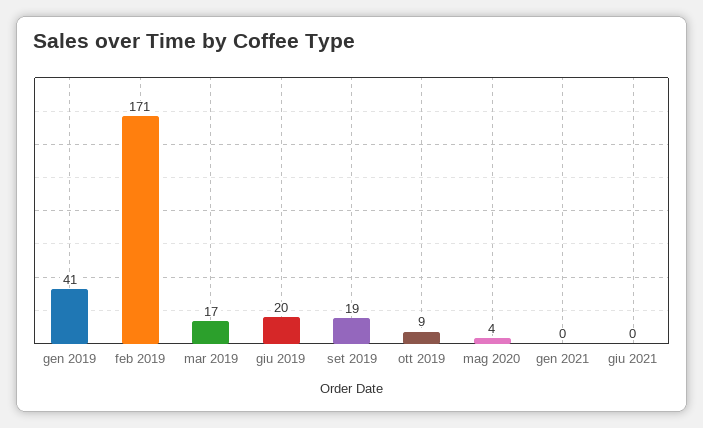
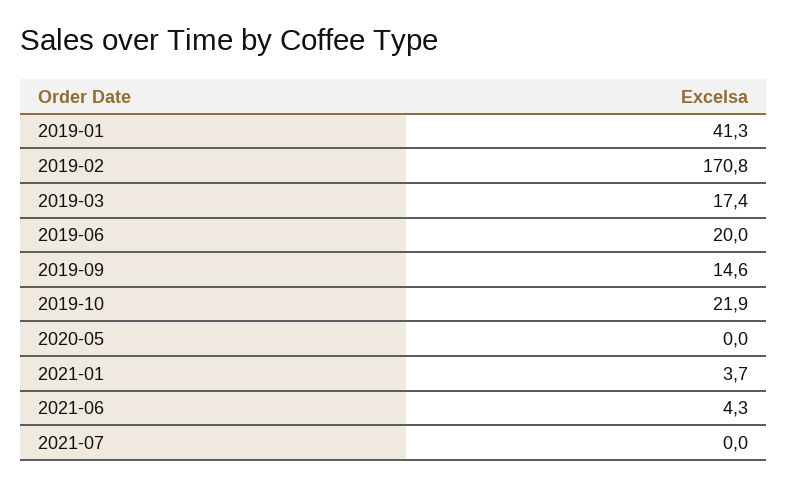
set 2019: 19 -> 14.6
ott 2019: 9 -> 21.9
mag 2020: 4 -> 0
gen 2021: 0 -> 3.7
giu 2021: 0 -> 4.3
2021-07: none -> 0

